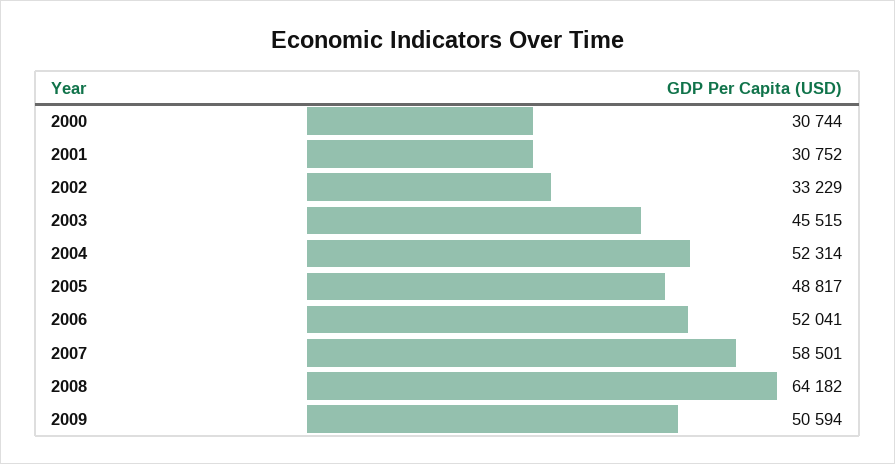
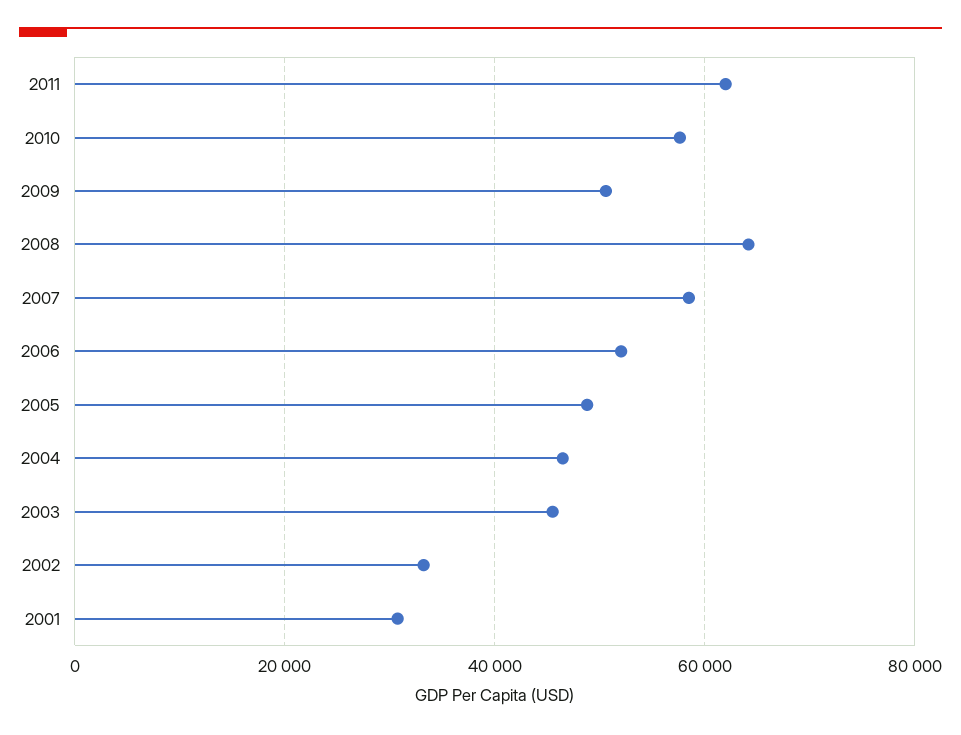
2000: 30744 -> none
2004: 52314 -> 46000
2011: none -> 62000
2010: none -> 58000

